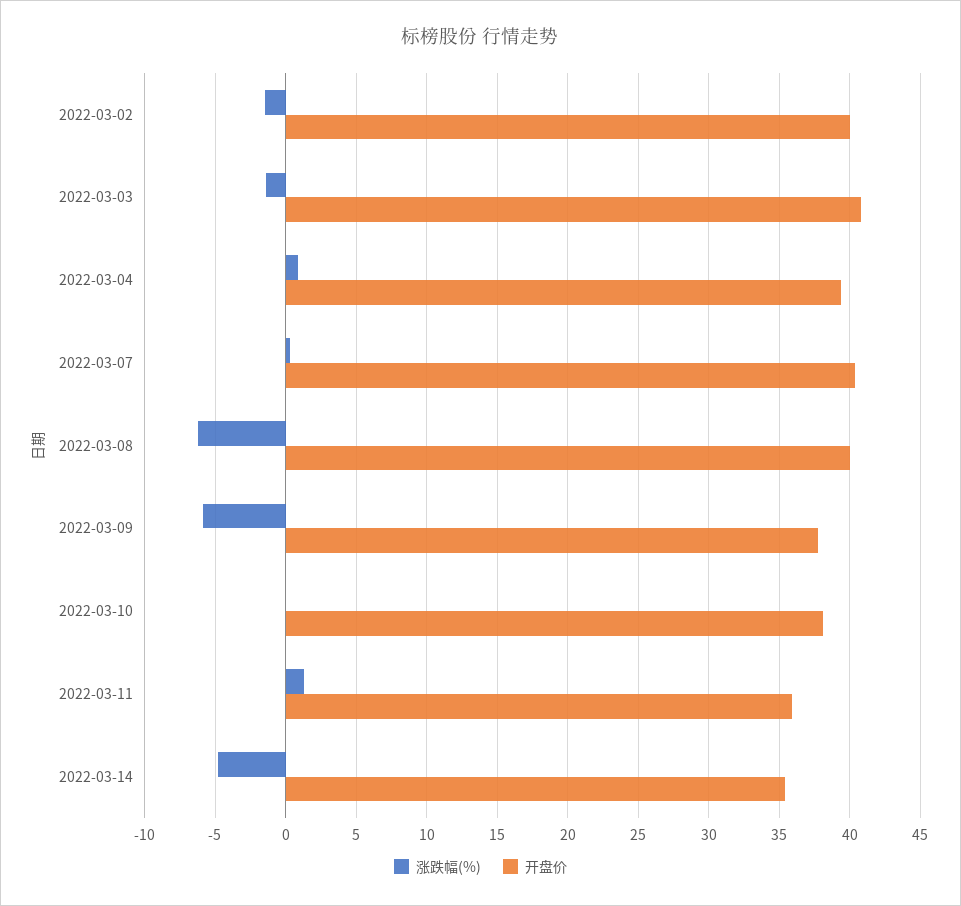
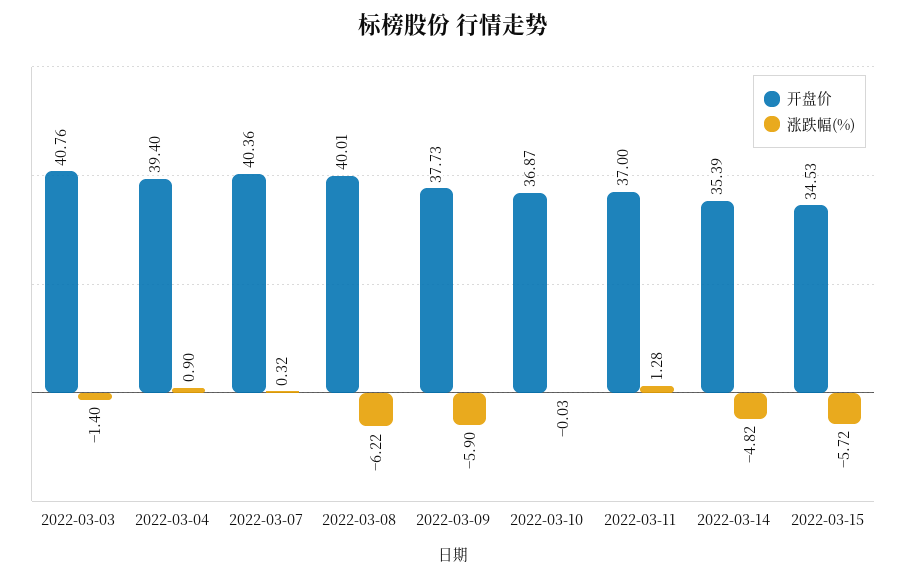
涨跌幅(%), 2022-03-02: -1.5 -> none
开盘价, 2022-03-02: 40 -> none
开盘价, 2022-03-10: 38 -> 36.87
开盘价, 2022-03-11: 36 -> 37
开盘价, 2022-03-15: none -> 34.53
涨跌幅(%), 2022-03-15: none -> -5.72

